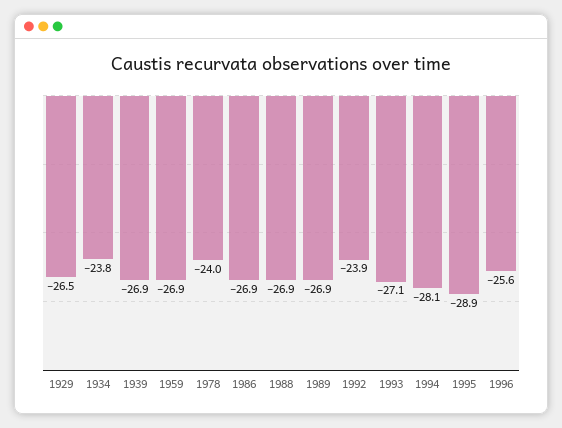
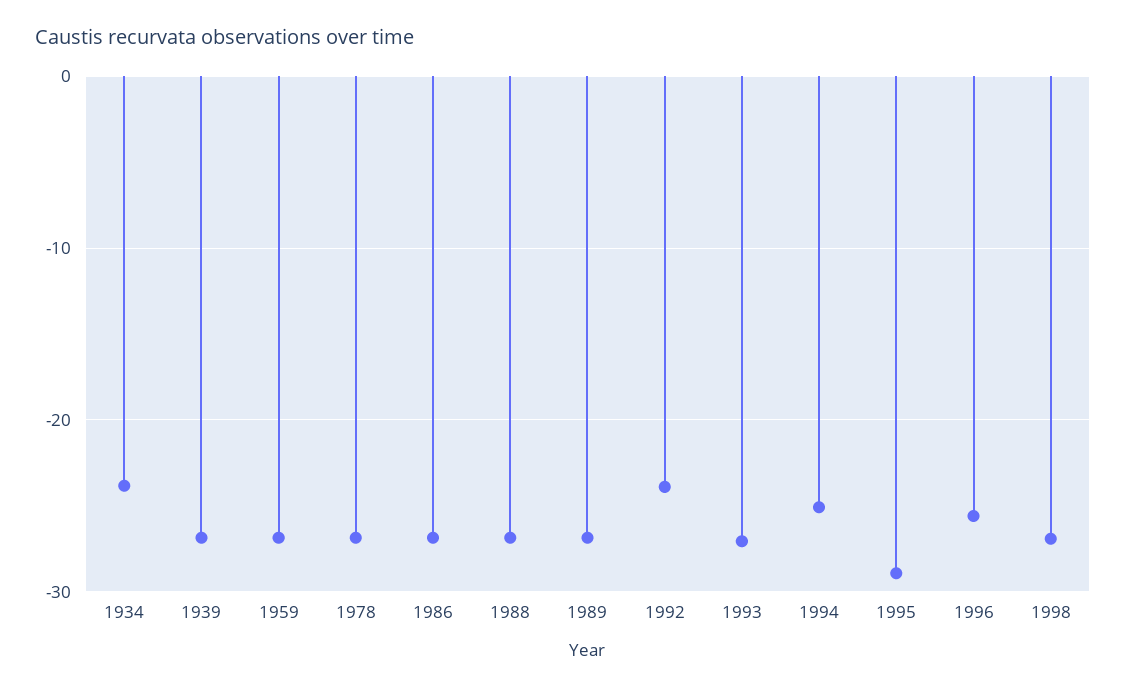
1929: -26.5 -> none
1978: -24 -> -27
1994: -28.1 -> -25
1998: none -> -27

